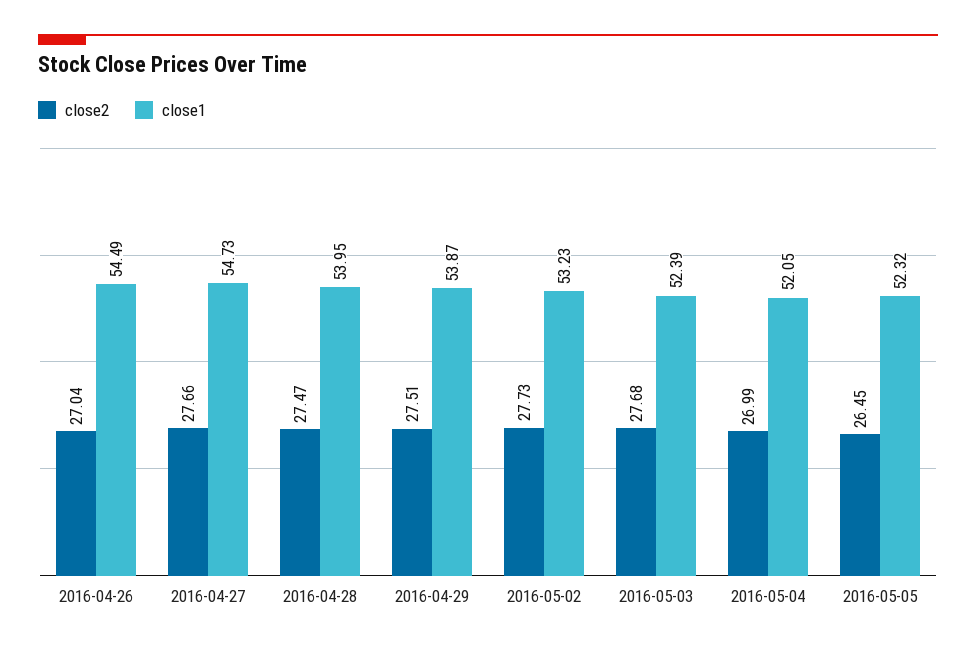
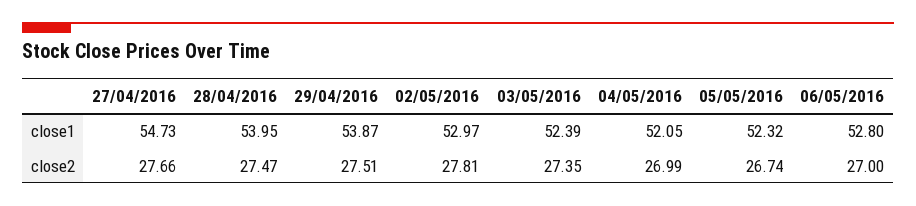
close2, 2016-04-26: 27.04 -> none
close1, 2016-04-26: 54.49 -> none
close2, 2016-05-02: 27.73 -> 27.81
close1, 2016-05-02: 53.23 -> 52.97
close2, 2016-05-03: 27.68 -> 27.35
close2, 2016-05-05: 26.45 -> 26.74
close1, 06/05/2016: none -> 52.8
close2, 06/05/2016: none -> 27

